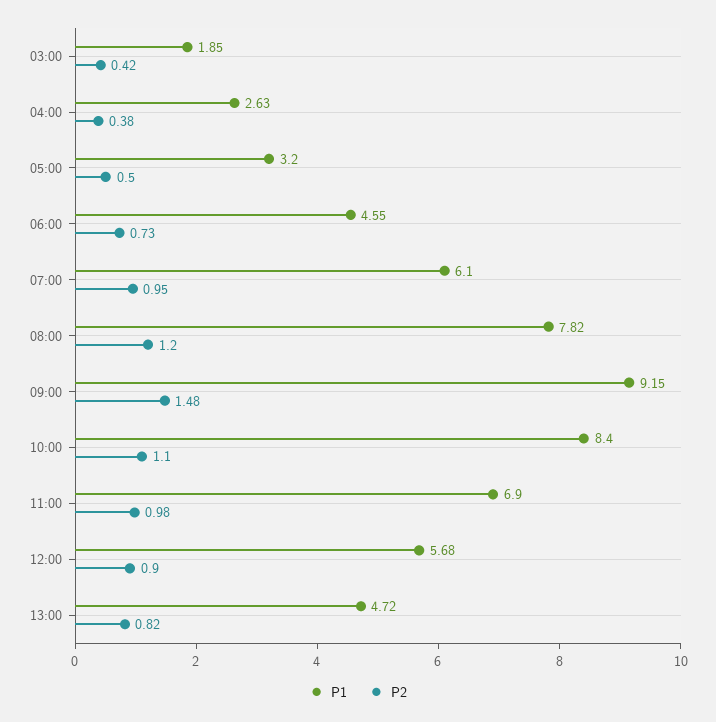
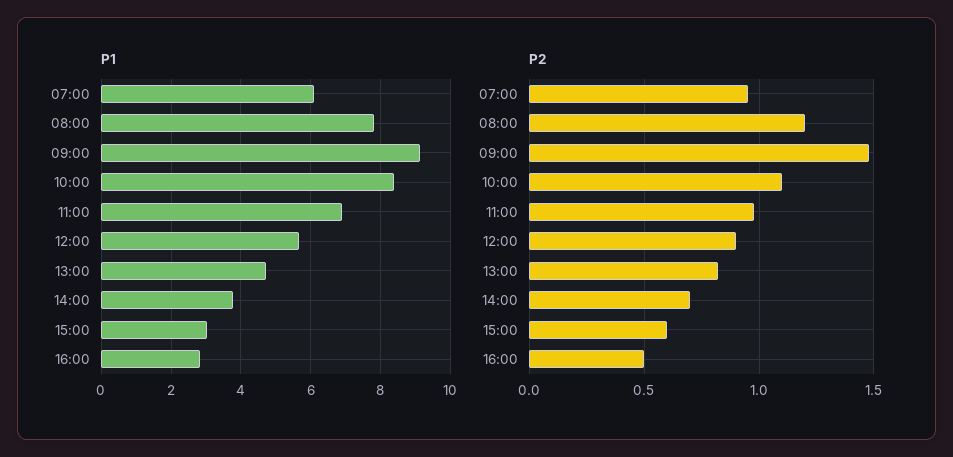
P1, 03:00: 1.85 -> none
P2, 03:00: 0.42 -> none
P1, 04:00: 2.63 -> none
P2, 04:00: 0.38 -> none
P1, 05:00: 3.2 -> none
P2, 05:00: 0.5 -> none
P1, 06:00: 4.55 -> none
P2, 06:00: 0.73 -> none
P1, 14:00: none -> 3.8
P1, 15:00: none -> 3
P1, 16:00: none -> 2.8
P2, 14:00: none -> 0.7
P2, 15:00: none -> 0.6
P2, 16:00: none -> 0.5

